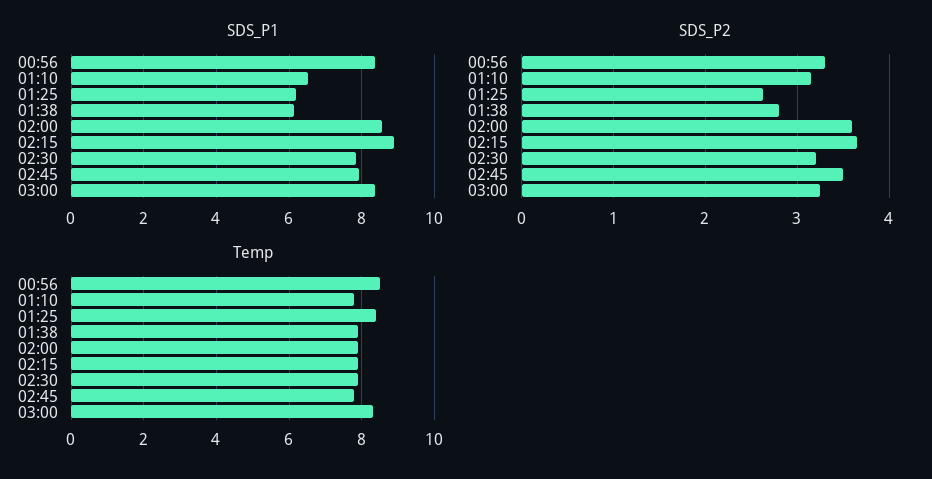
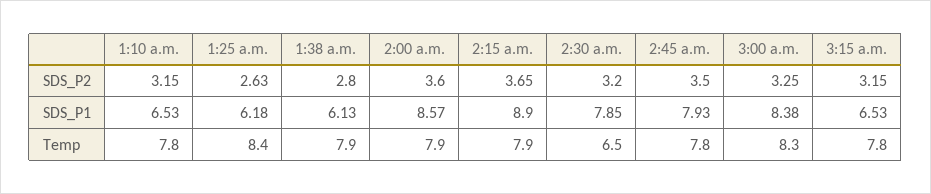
SDS_P1, 00:56: 8.4 -> none
SDS_P2, 00:56: 3.3 -> none
Temp, 00:56: 8.5 -> none
Temp, 02:30: 8 -> 6.5
SDS_P2, 3:15 a.m.: none -> 3.15
SDS_P1, 3:15 a.m.: none -> 6.53
Temp, 3:15 a.m.: none -> 7.8

